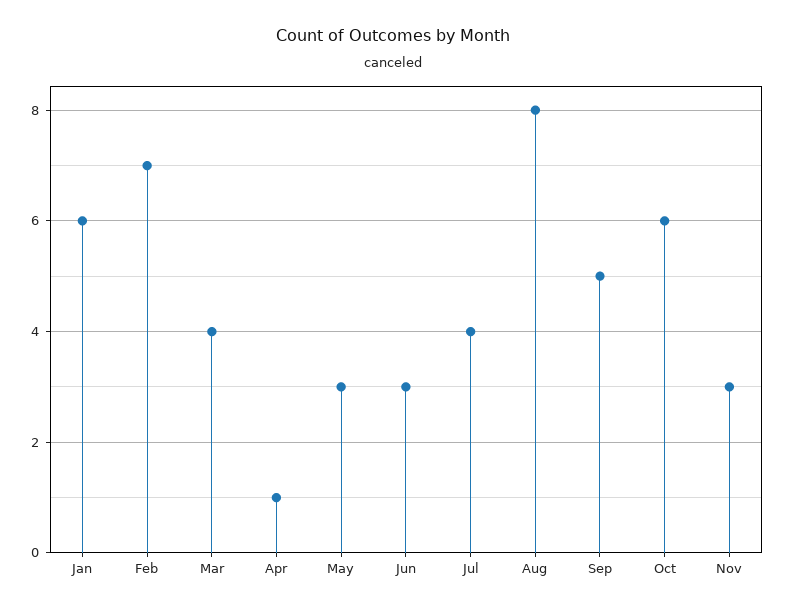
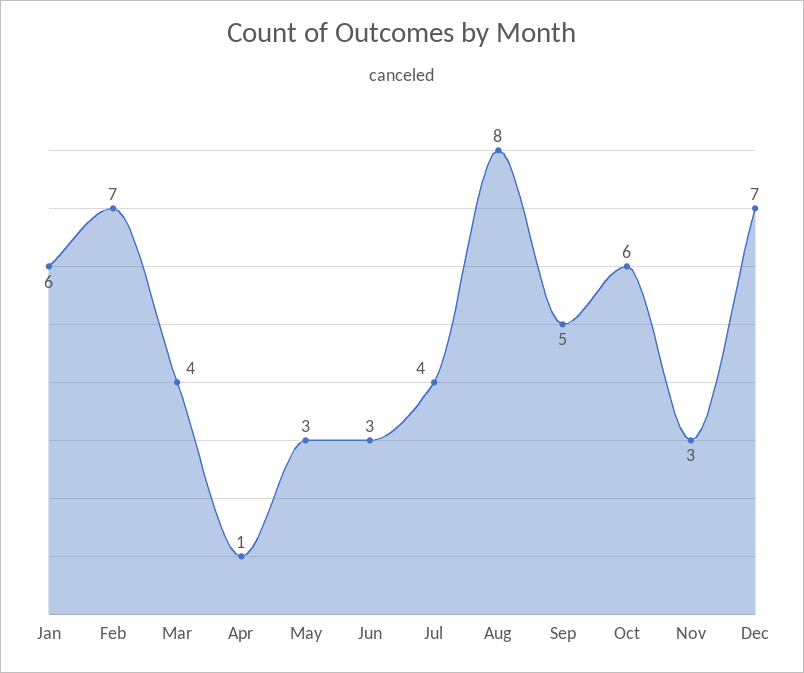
Dec: none -> 7

